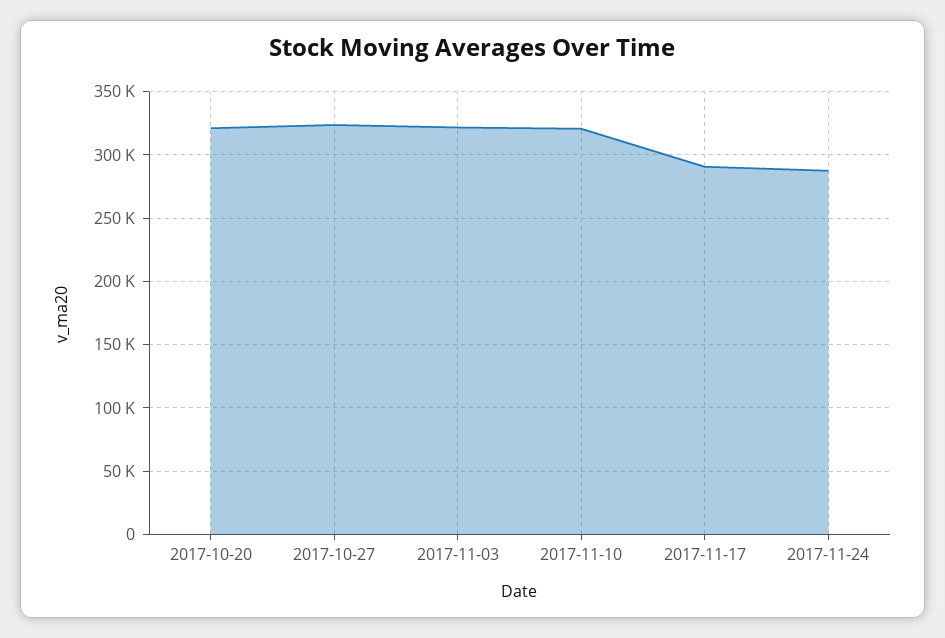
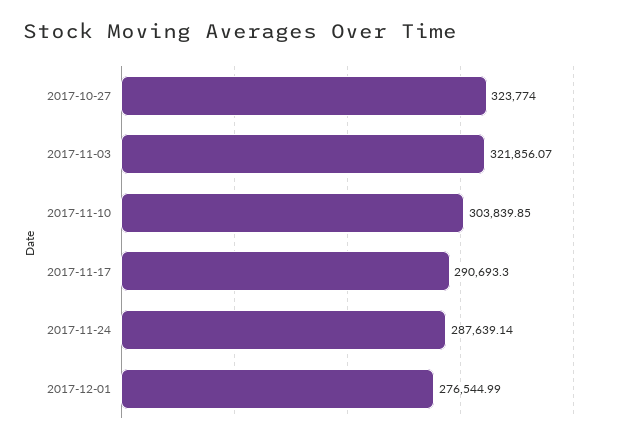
2017-10-20: 320000 -> none
2017-11-10: 320000 -> 303839.85
2017-12-01: none -> 276544.99

